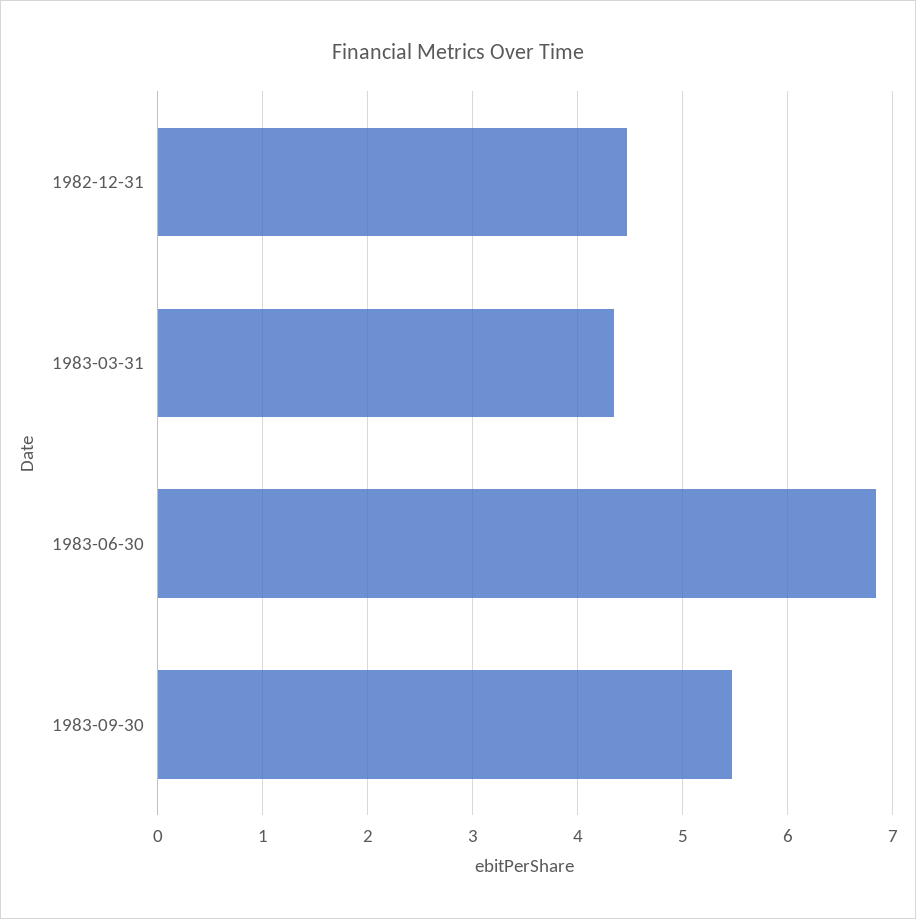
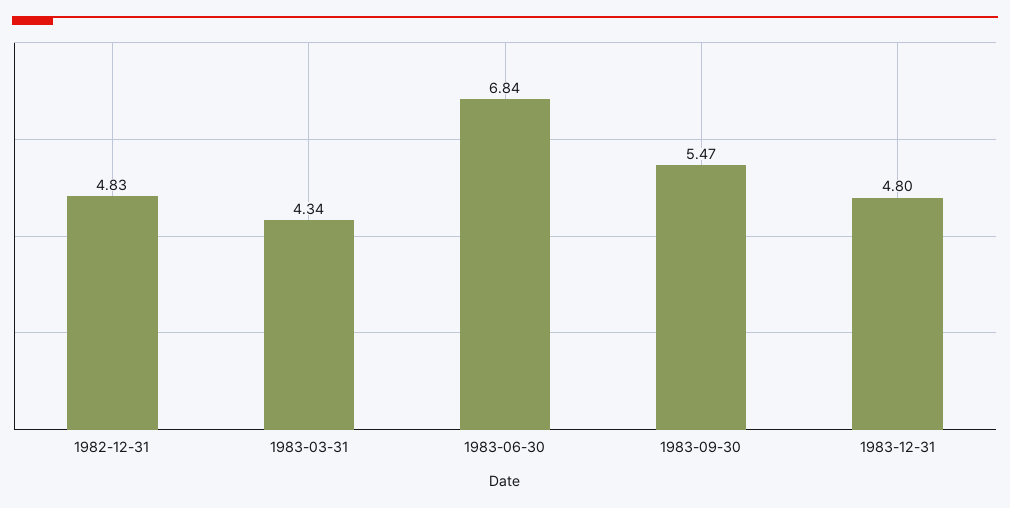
1982-12-31: 4.5 -> 4.83
1983-12-31: none -> 4.8

